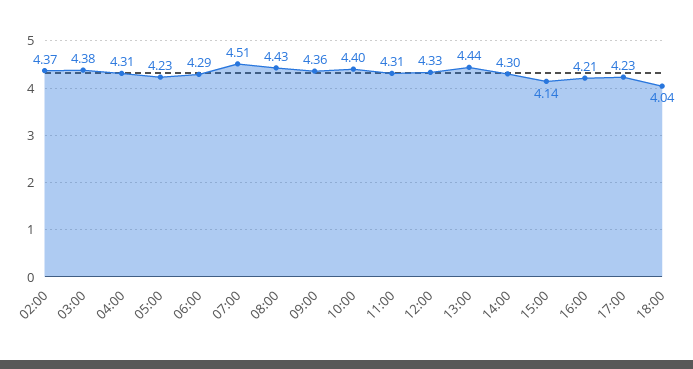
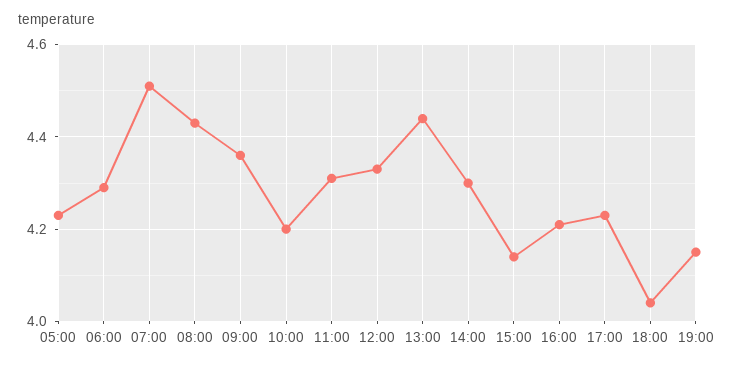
02:00: 4.37 -> none
03:00: 4.38 -> none
04:00: 4.31 -> none
10:00: 4.4 -> 4.2
19:00: none -> 4.15

